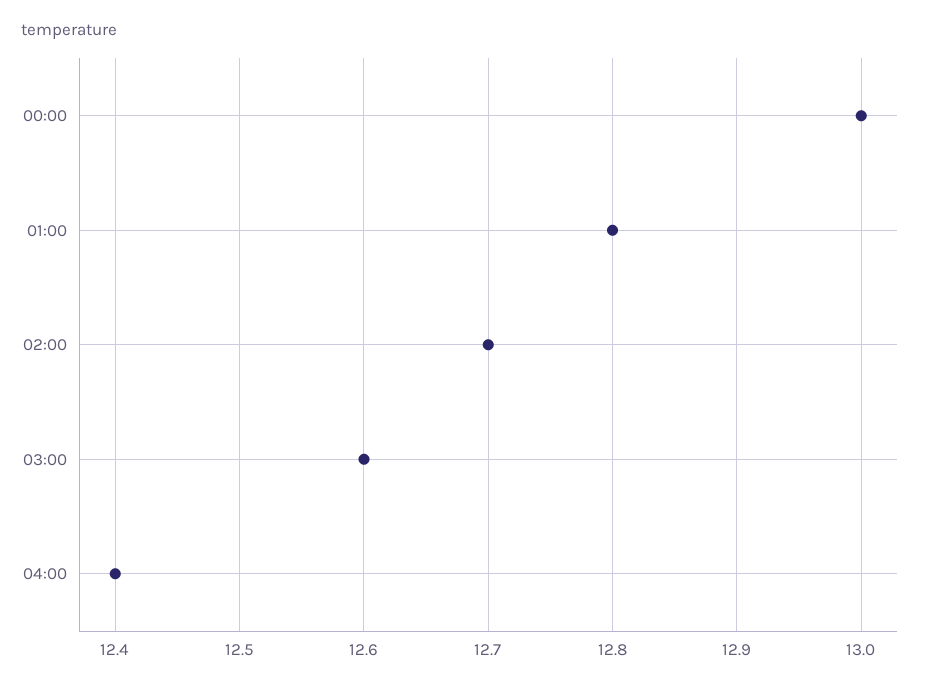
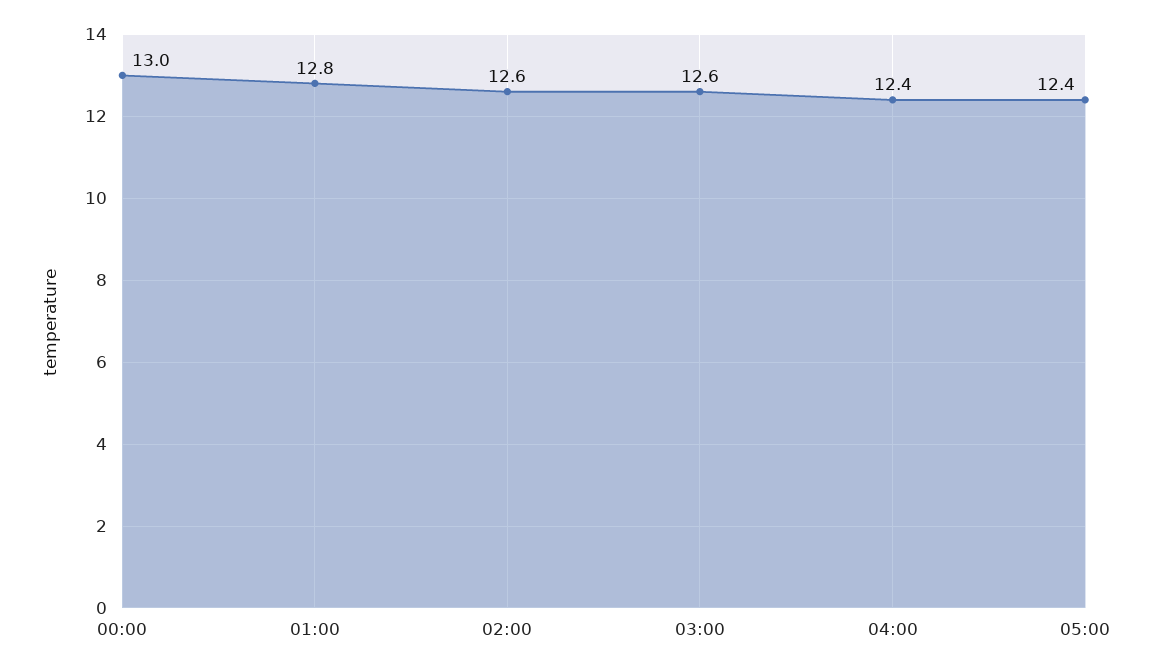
02:00: 12.7 -> 12.6
05:00: none -> 12.4

